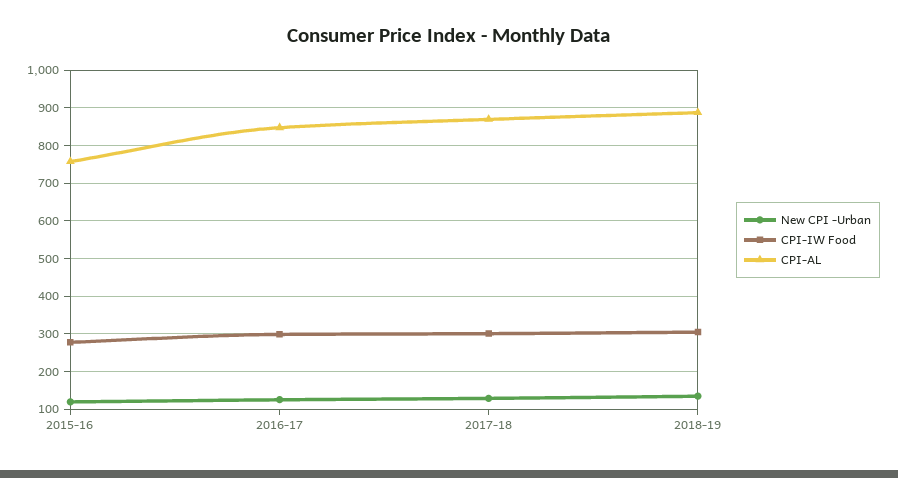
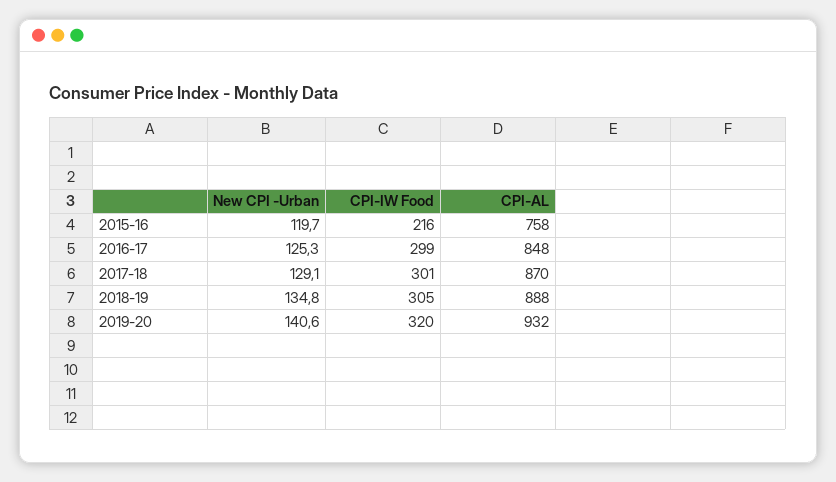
CPI-IW Food, 2015-16: 280 -> 216
New CPI -Urban, 2019-20: none -> 140.6
CPI-IW Food, 2019-20: none -> 320
CPI-AL, 2019-20: none -> 932

